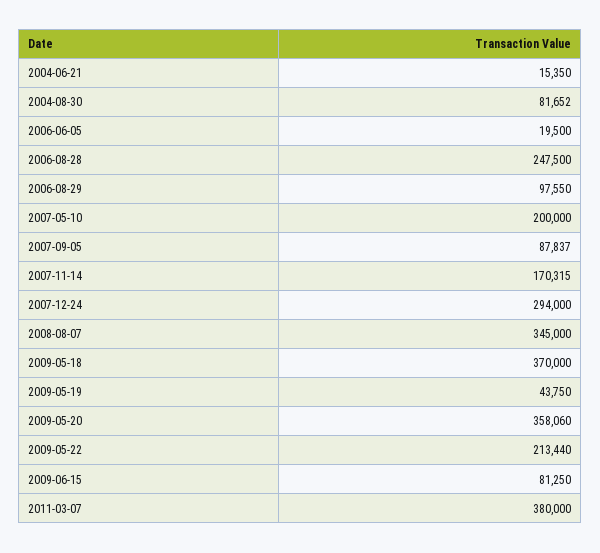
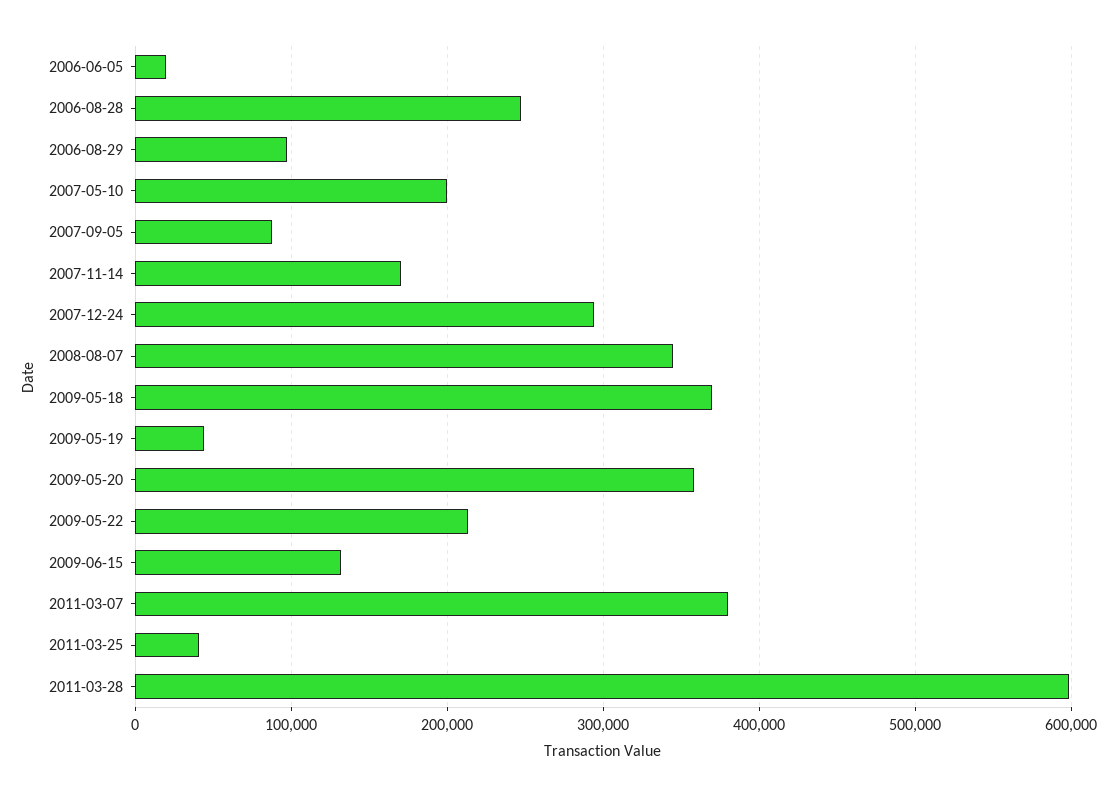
2004-06-21: 15350 -> none
2004-08-30: 81652 -> none
2009-06-15: 81250 -> 130000
2011-03-25: none -> 40000
2011-03-28: none -> 600000

